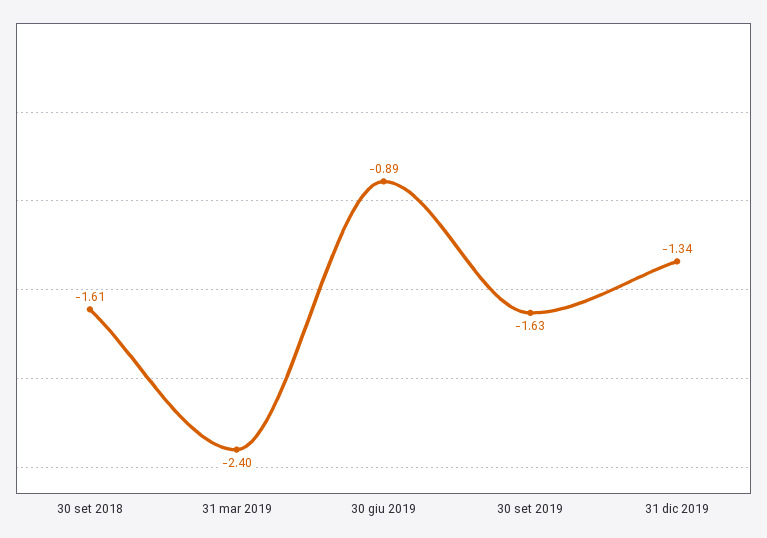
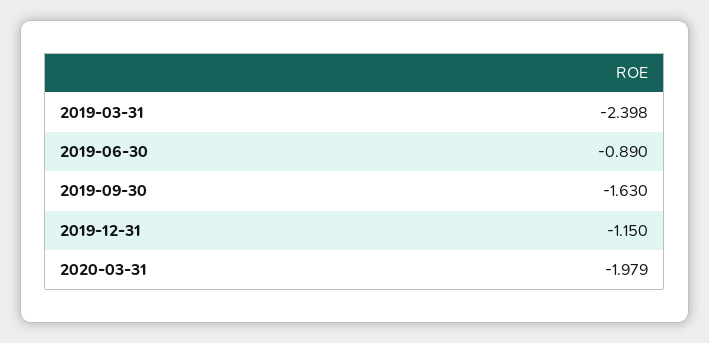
30 set 2018: -1.61 -> none
31 dic 2019: -1.34 -> -1.15
2020-03-31: none -> -1.979

